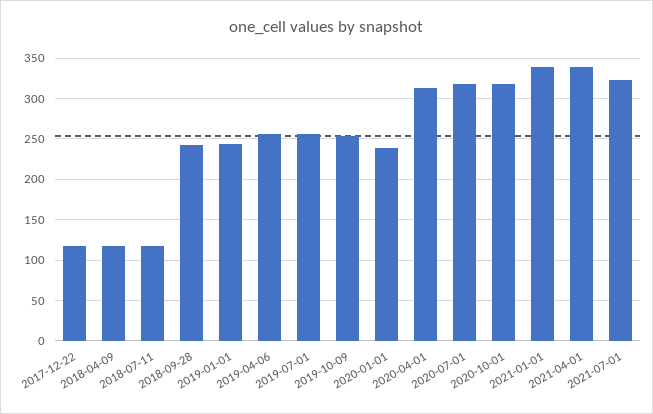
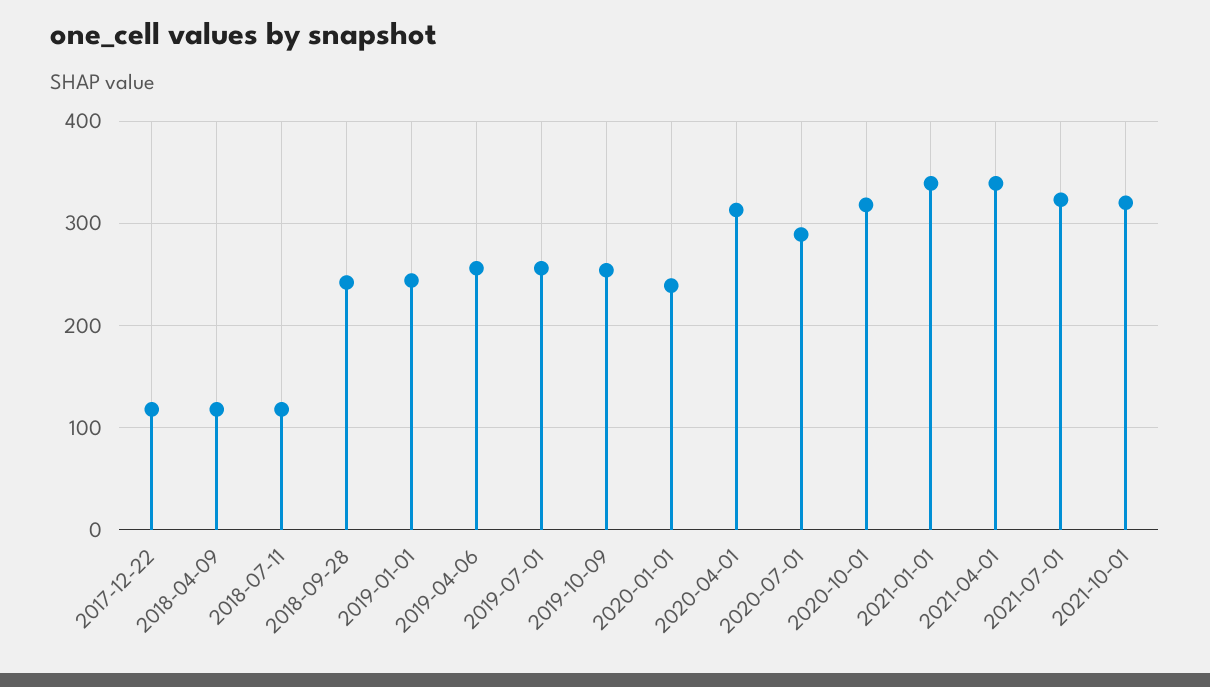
2020-07-01: 320 -> 290
2021-10-01: none -> 320

